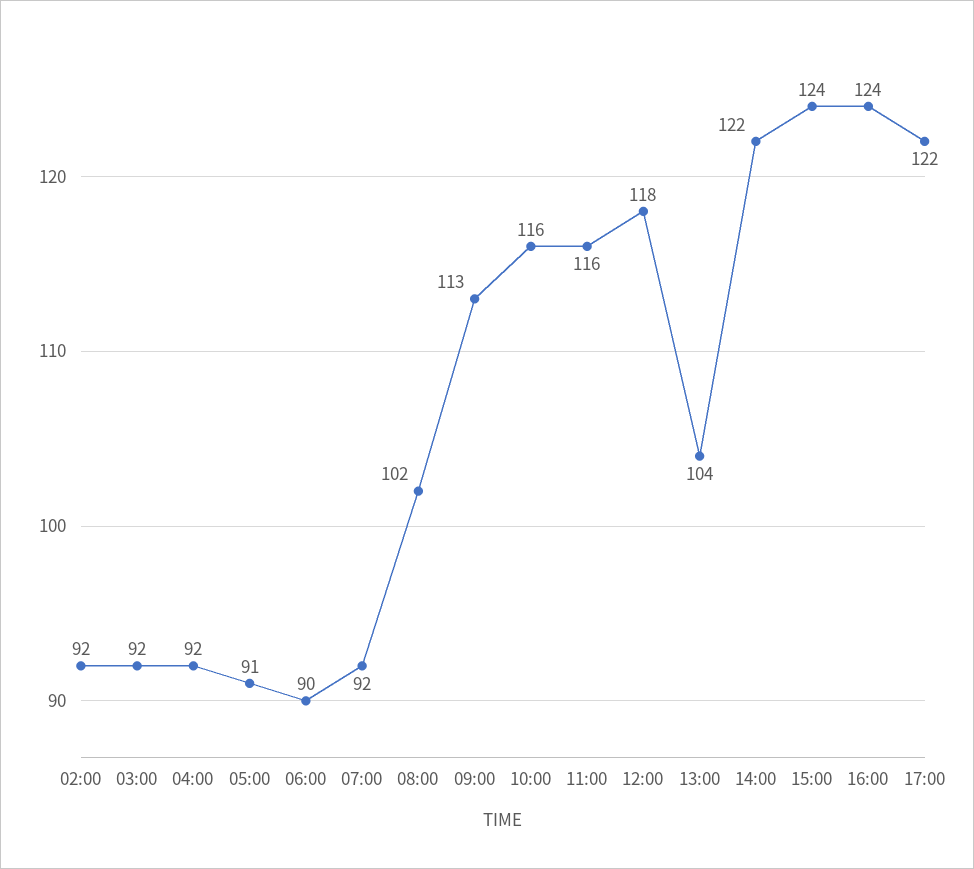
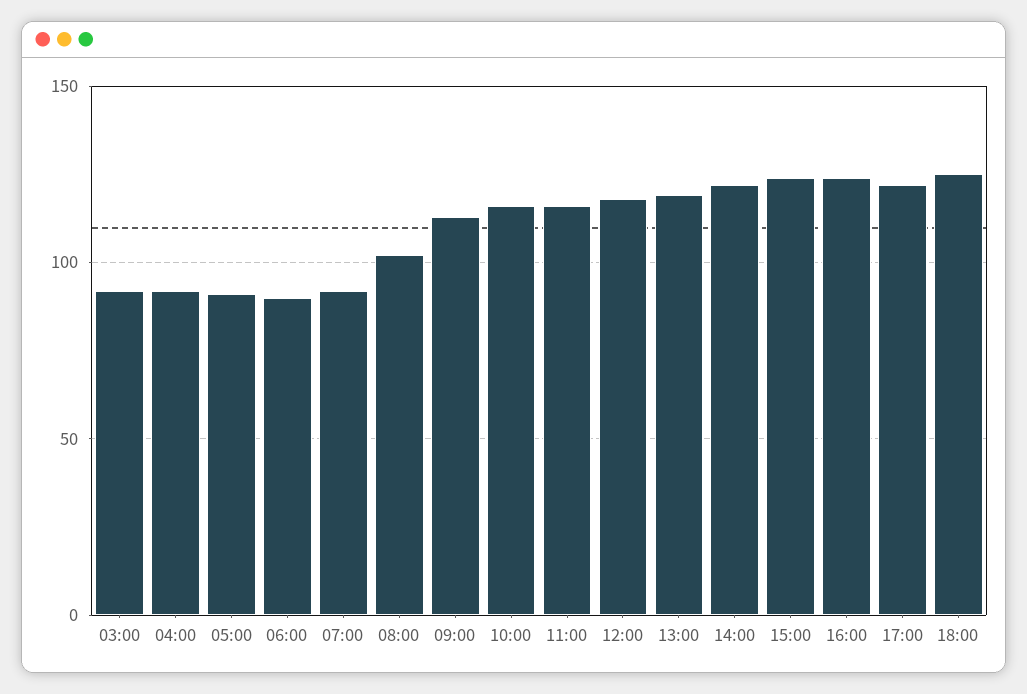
02:00: 92 -> none
13:00: 104 -> 120
18:00: none -> 125

